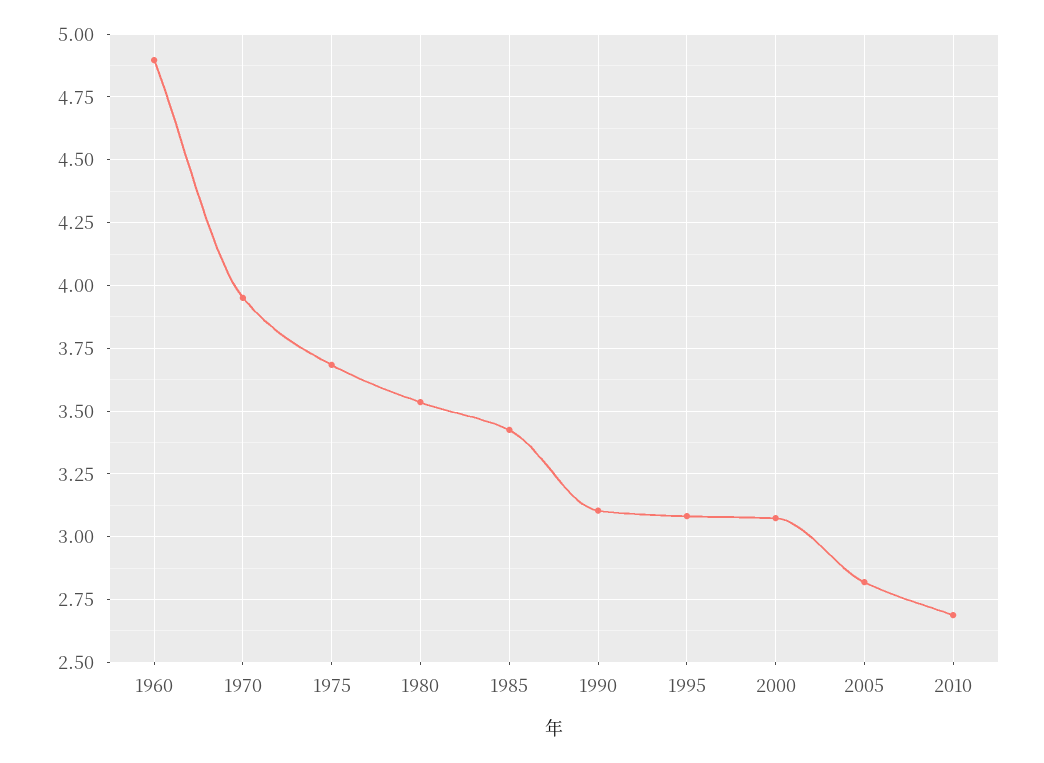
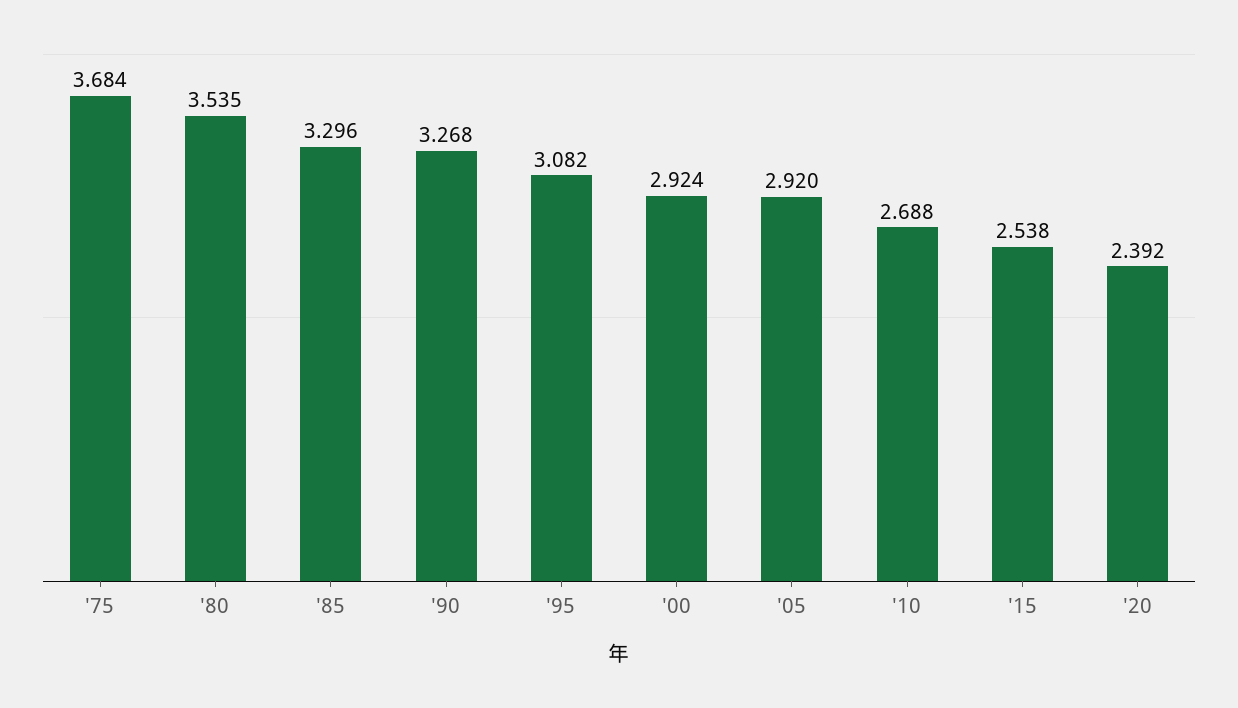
1960: 4.9 -> none
1970: 3.95 -> none
1985: 3.425 -> 3.296
1990: 3.1 -> 3.268
2000: 3.075 -> 2.924
2005: 2.825 -> 2.92
'15: none -> 2.538
'20: none -> 2.392

